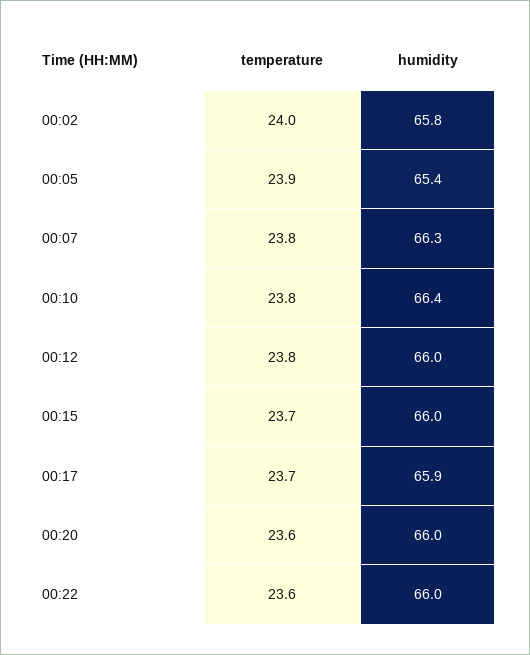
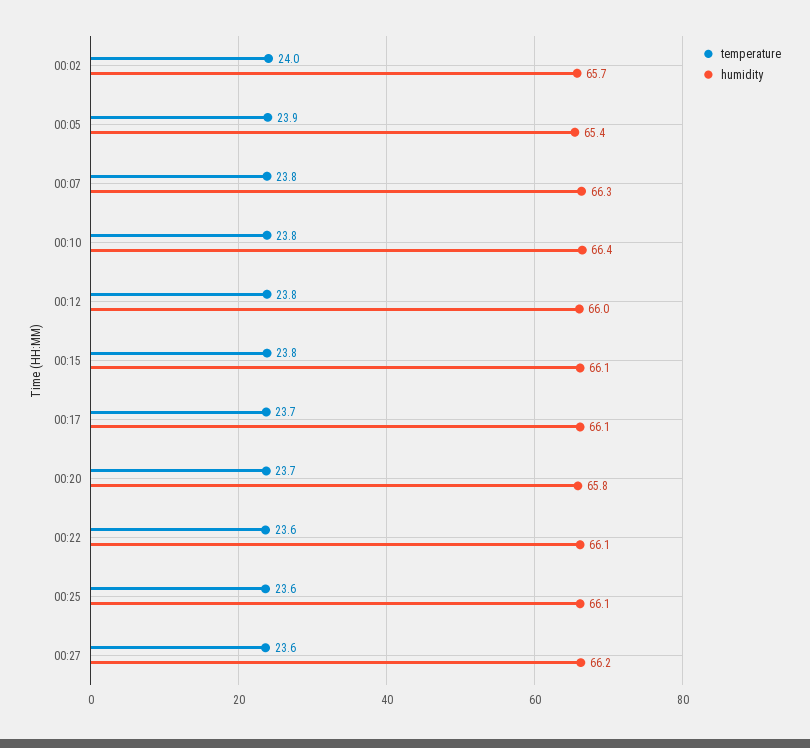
humidity, 00:02: 65.8 -> 65.7
temperature, 00:15: 23.7 -> 23.8
humidity, 00:15: 66 -> 66.1
humidity, 00:17: 65.9 -> 66.1
temperature, 00:20: 23.6 -> 23.7
humidity, 00:20: 66 -> 65.8
humidity, 00:22: 66 -> 66.1
temperature, 00:25: none -> 23.6
humidity, 00:25: none -> 66.1
temperature, 00:27: none -> 23.6
humidity, 00:27: none -> 66.2

